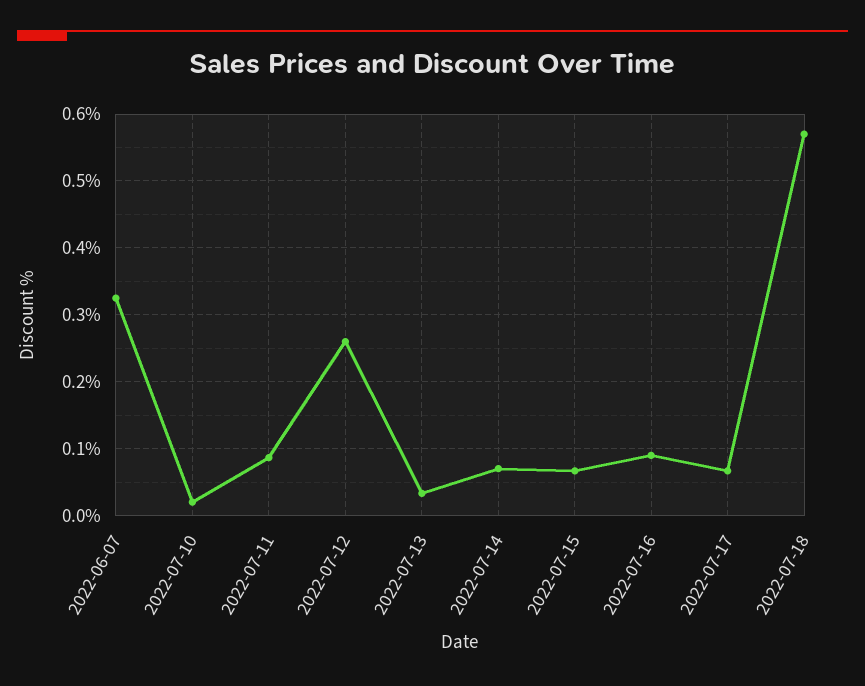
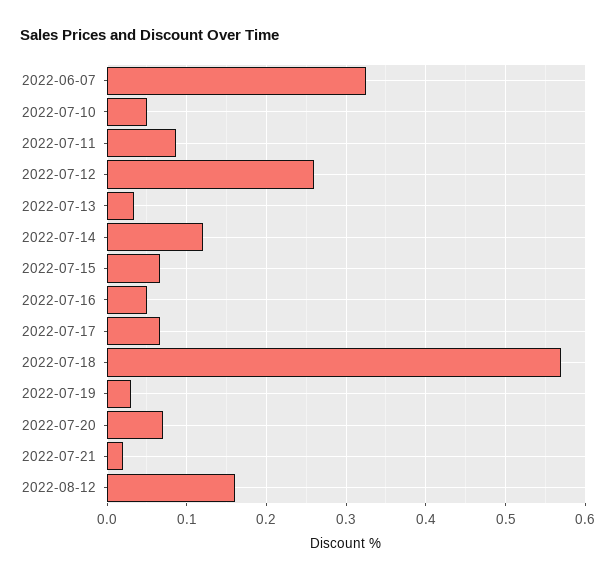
2022-07-10: 0.02 -> 0.05
2022-07-14: 0.07 -> 0.12
2022-07-16: 0.09 -> 0.05
2022-07-19: none -> 0.03
2022-07-20: none -> 0.07
2022-07-21: none -> 0.02
2022-08-12: none -> 0.16

